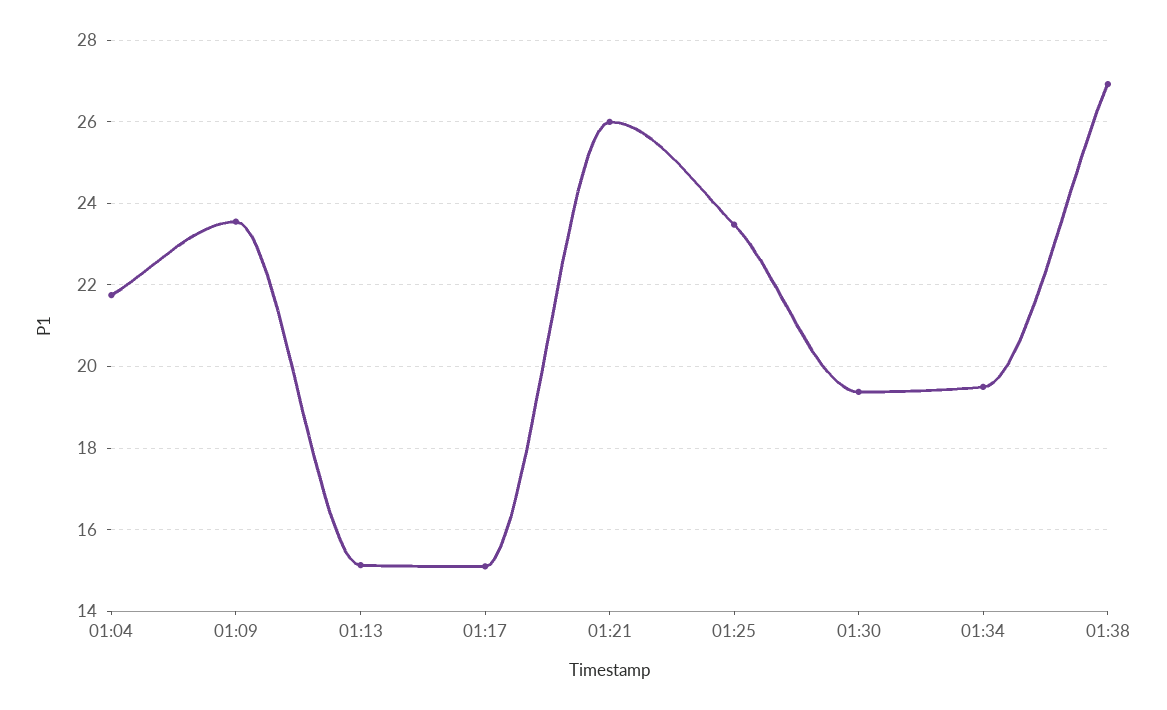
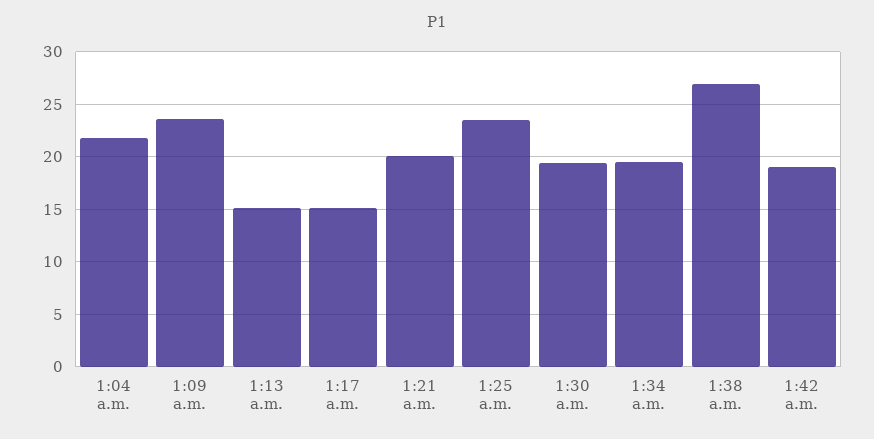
01:21: 26 -> 20
1:42 a.m.: none -> 19

